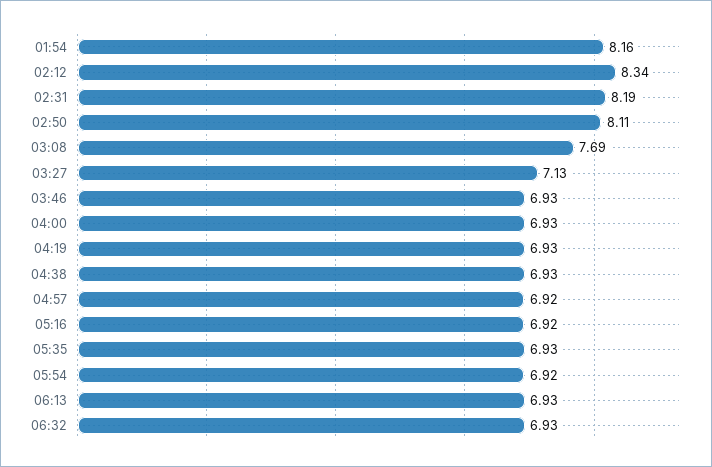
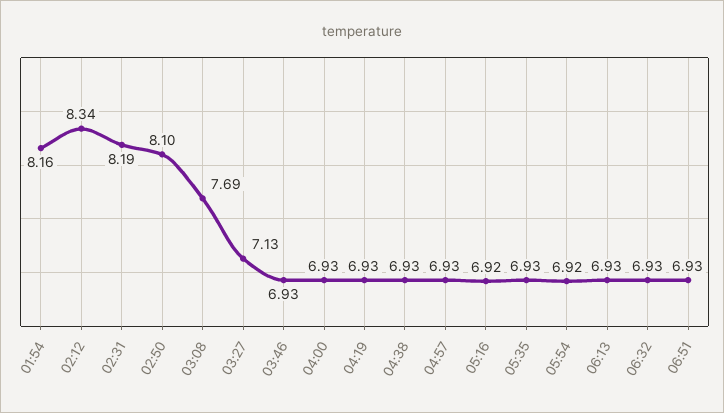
02:50: 8.11 -> 8.1
04:57: 6.92 -> 6.93
06:51: none -> 6.93

